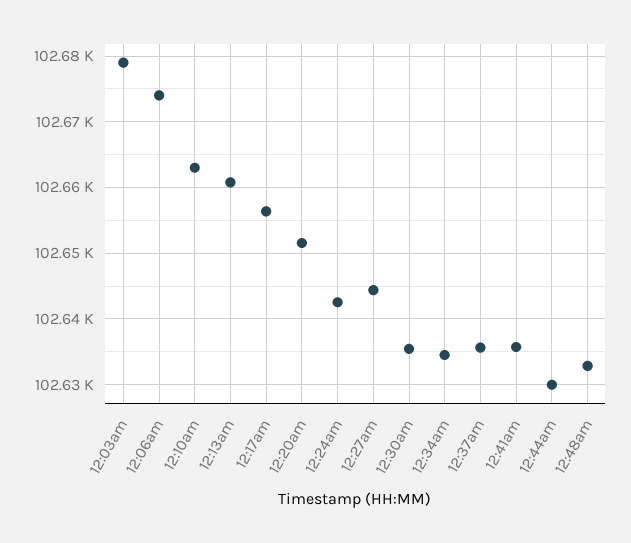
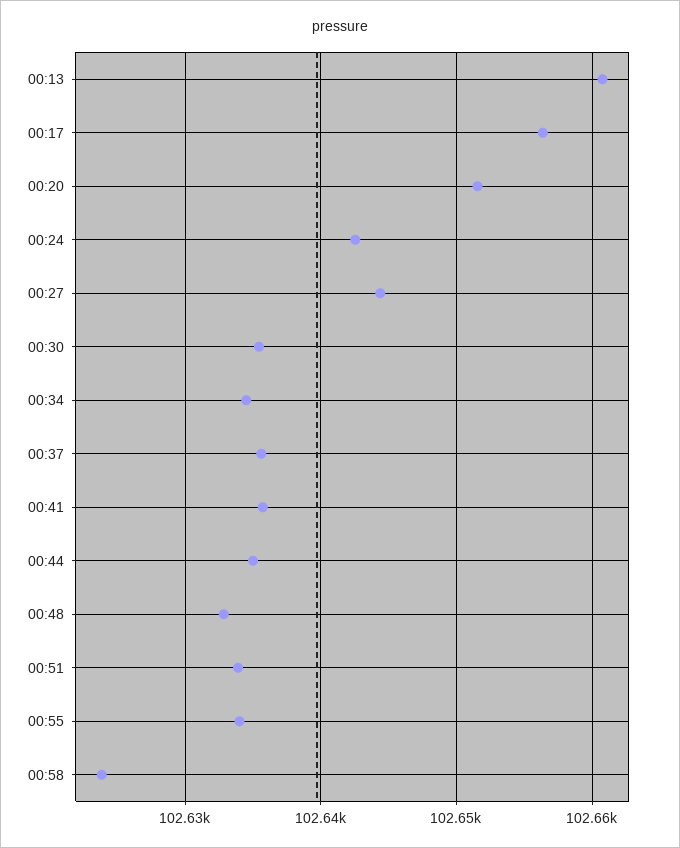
12:03am: 102679 -> none
12:06am: 102674 -> none
12:10am: 102663 -> none
12:44am: 102630 -> 102635
00:51: none -> 102634
00:55: none -> 102634
00:58: none -> 102624

